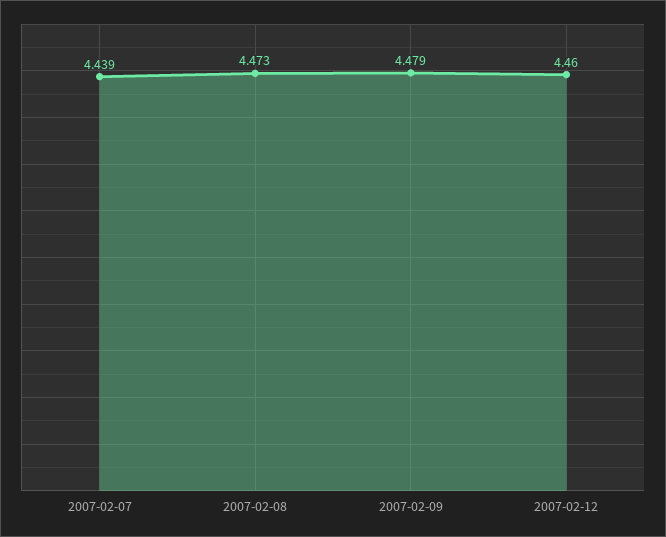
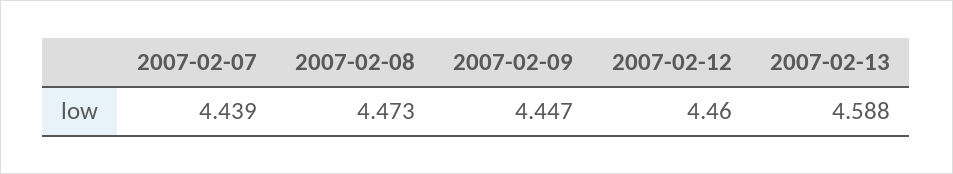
2007-02-09: 4.479 -> 4.447
2007-02-13: none -> 4.588

